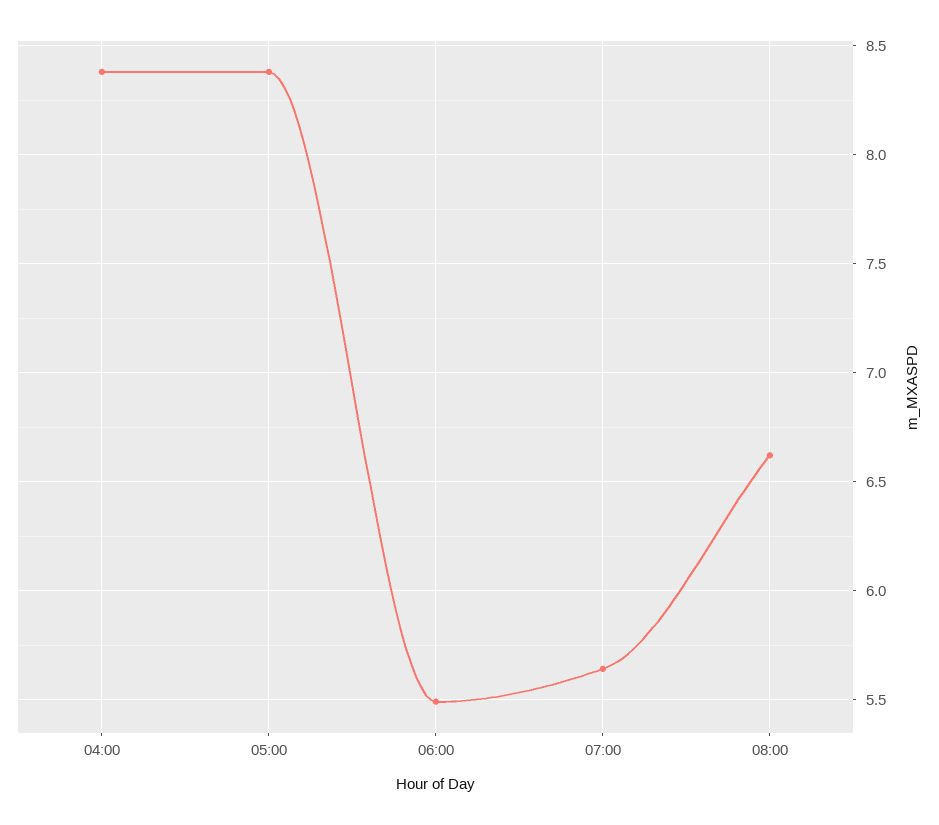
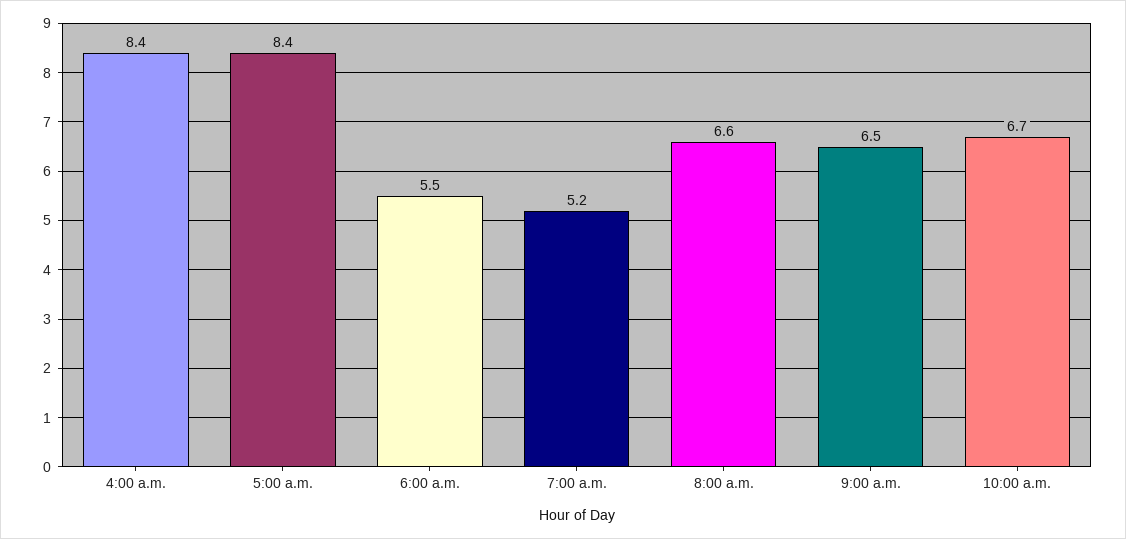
07:00: 5.65 -> 5.2
9:00 a.m.: none -> 6.5
10:00 a.m.: none -> 6.7

